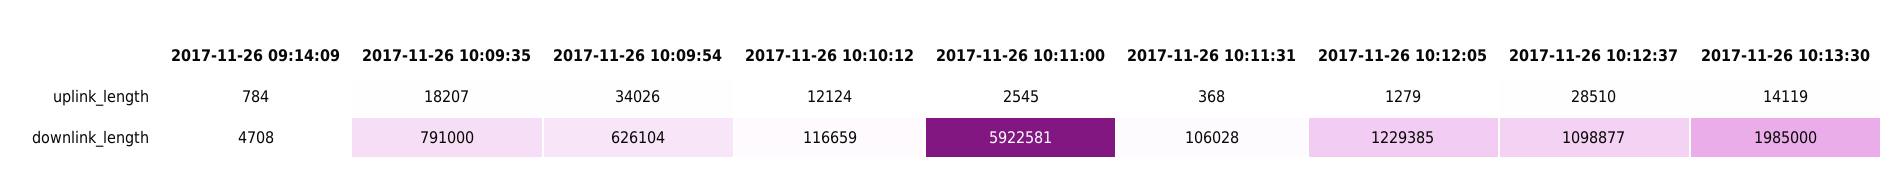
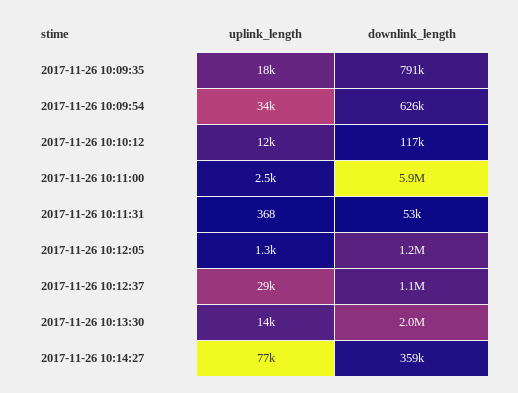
2017-11-26 09:14:09, uplink_length: 784 -> none
2017-11-26 09:14:09, downlink_length: 4708 -> none
2017-11-26 10:11:31, downlink_length: 106028 -> 53000
2017-11-26 10:14:27, uplink_length: none -> 77000
2017-11-26 10:14:27, downlink_length: none -> 359000

